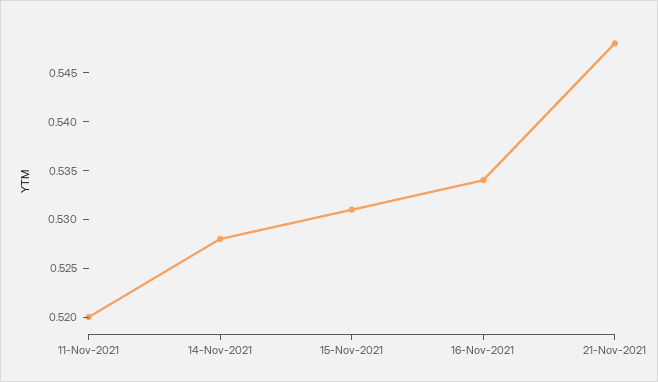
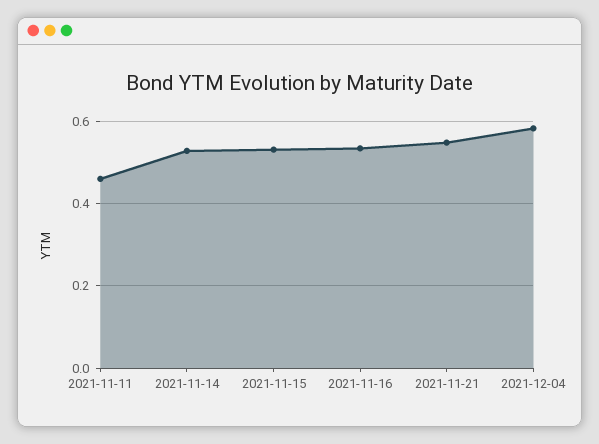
11-Nov-2021: 0.52 -> 0.46
2021-12-04: none -> 0.58

